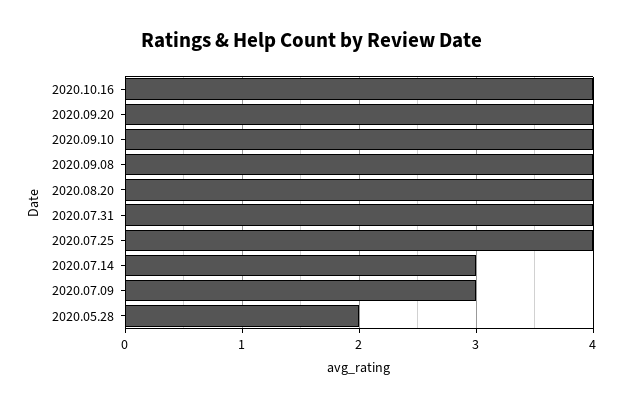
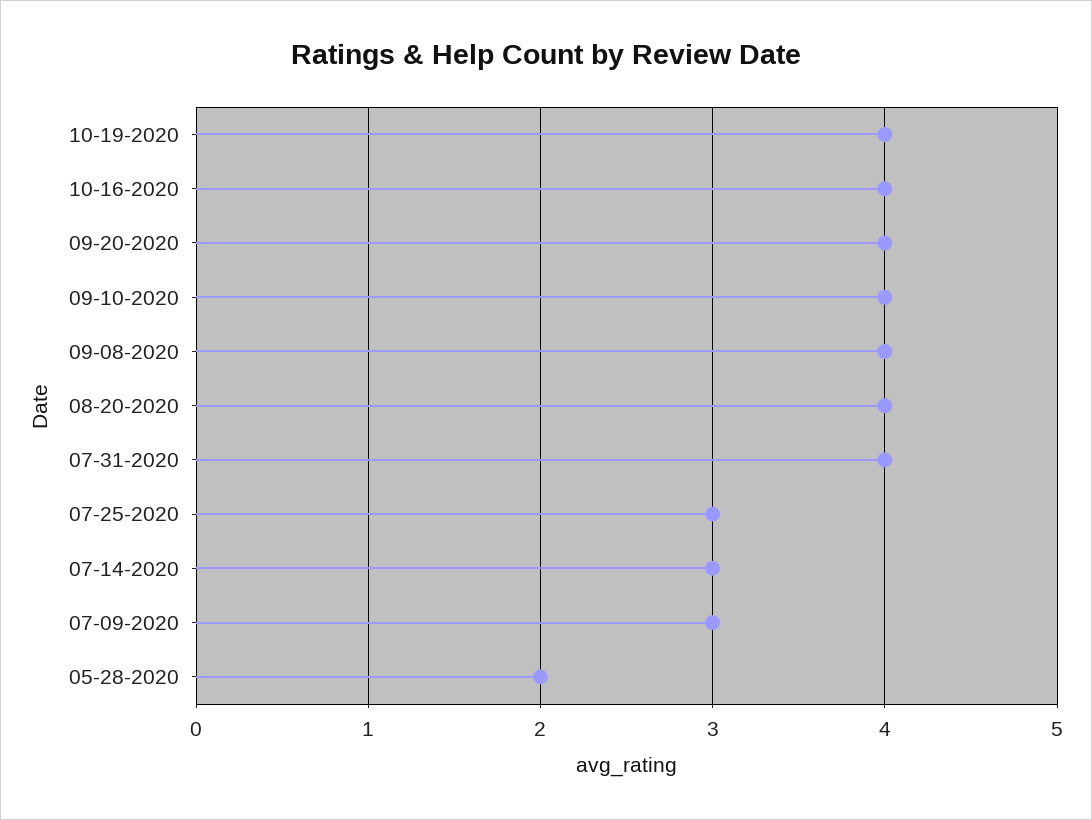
2020.07.25: 4 -> 3
10-19-2020: none -> 4

